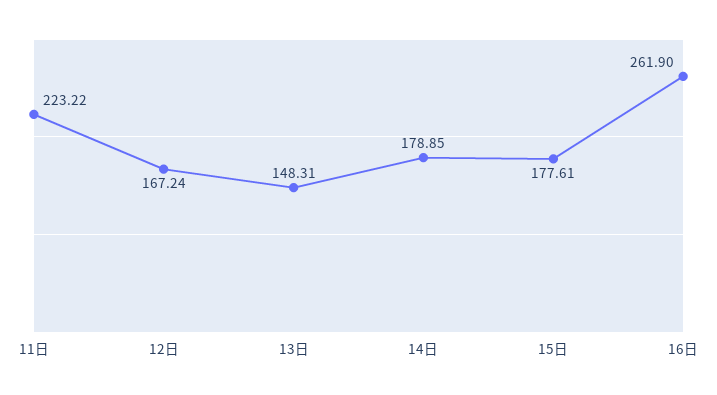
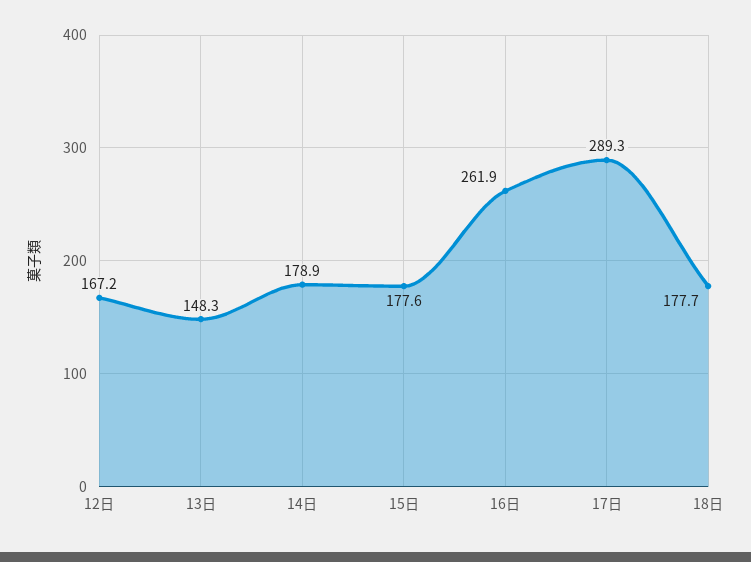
11日: 223.22 -> none
17日: none -> 289.3
18日: none -> 177.7

